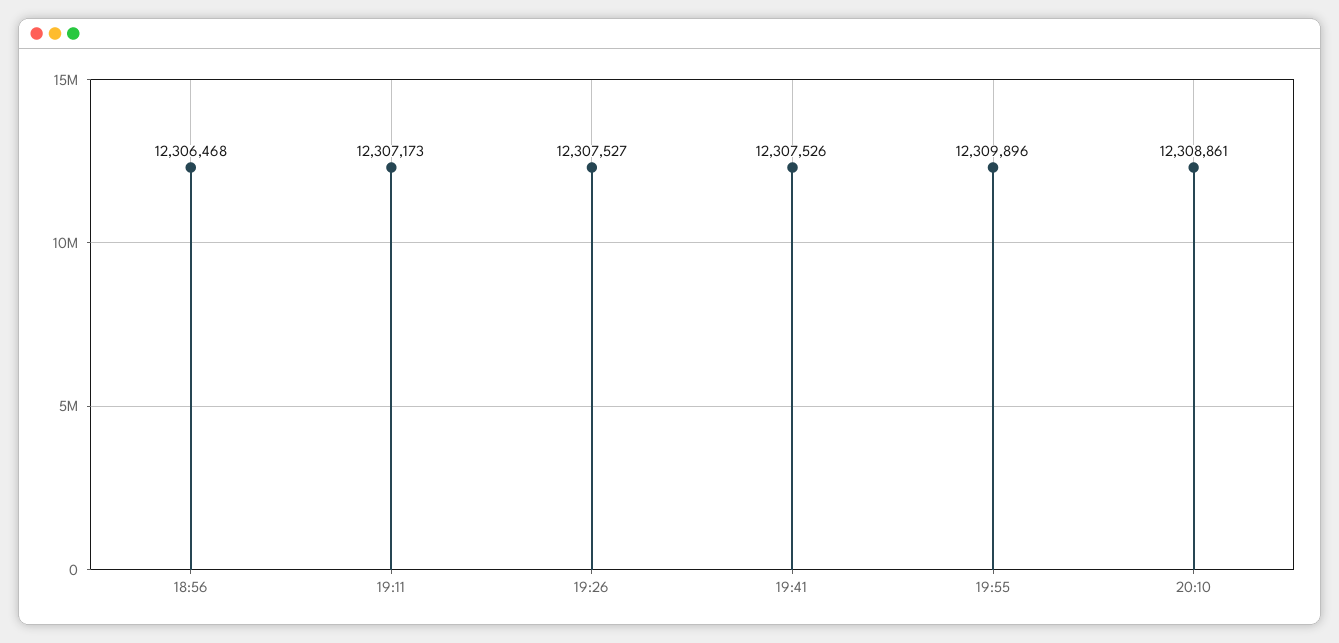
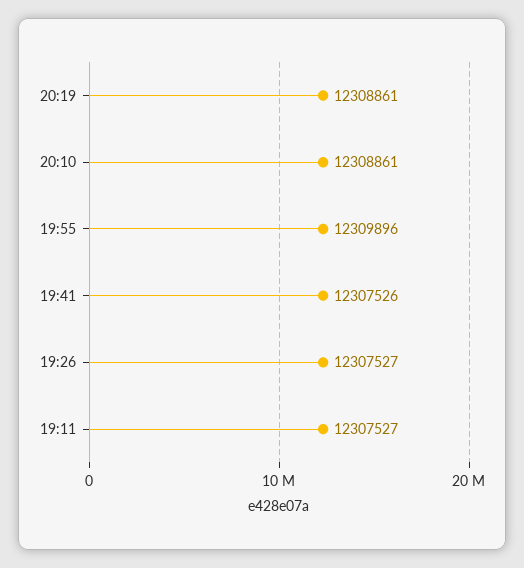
18:56: 12306468 -> none
19:11: 12307173 -> 12307527
20:19: none -> 12308861

